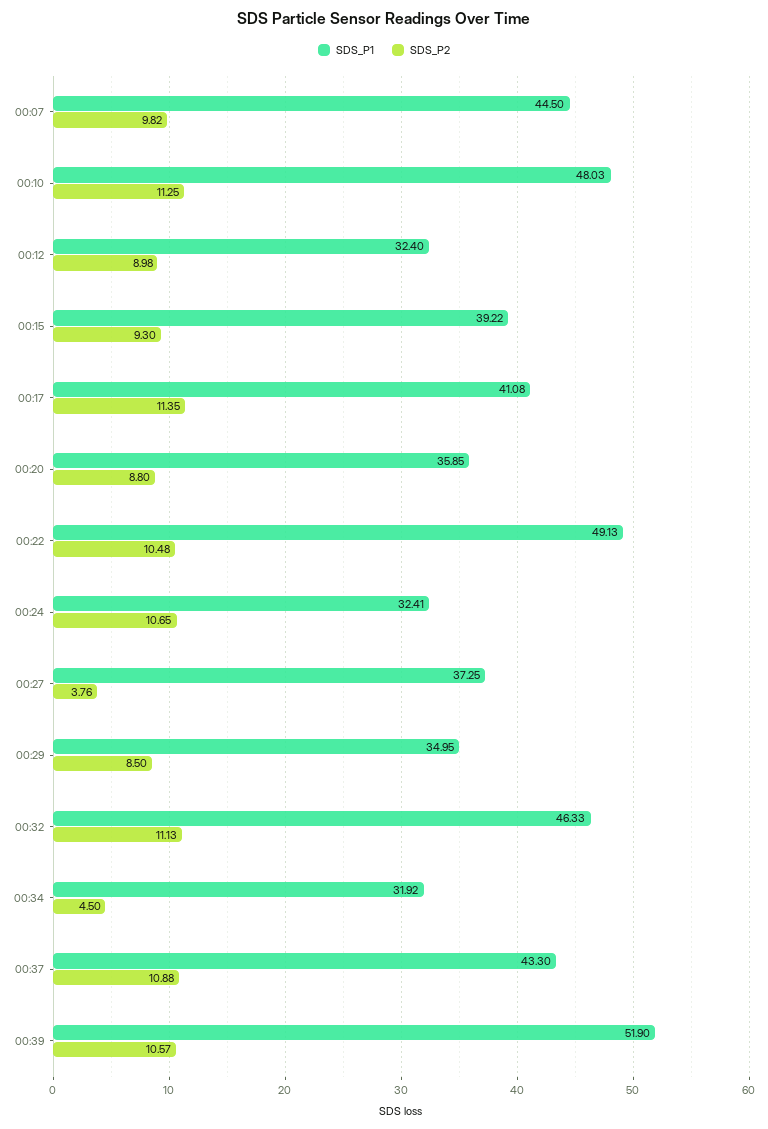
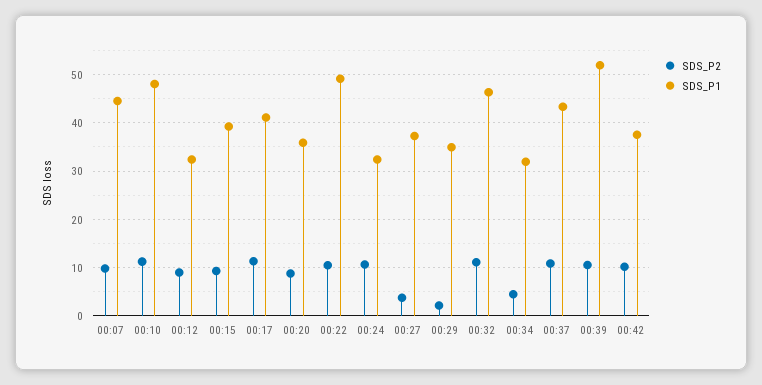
SDS_P2, 00:29: 8.5 -> 2
SDS_P2, 00:42: none -> 10
SDS_P1, 00:42: none -> 38

